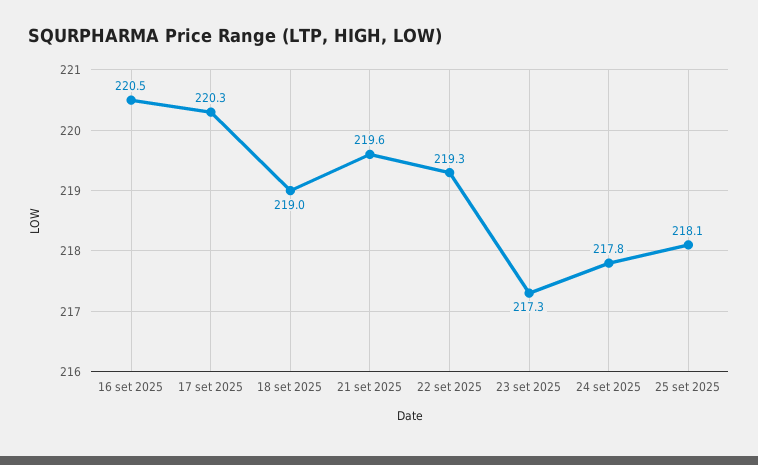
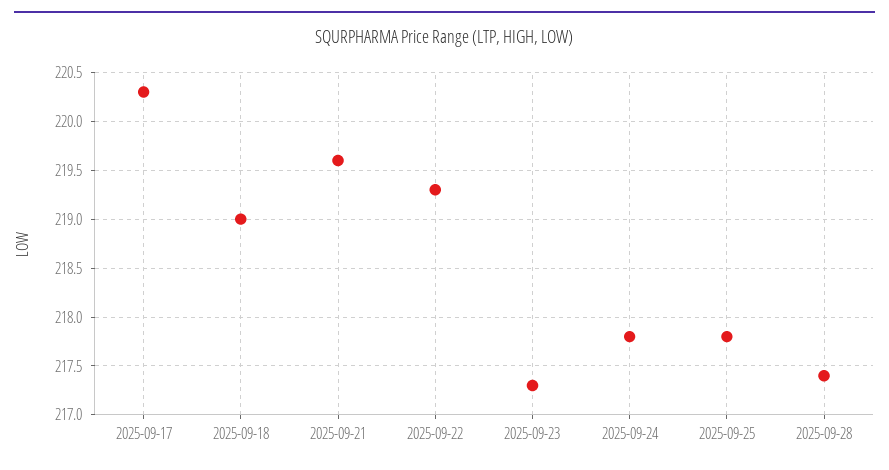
16 set 2025: 220.5 -> none
25 set 2025: 218.1 -> 217.8
2025-09-28: none -> 217.4

